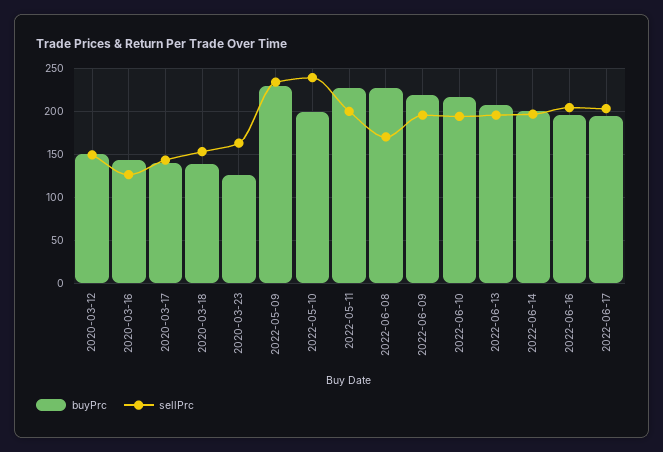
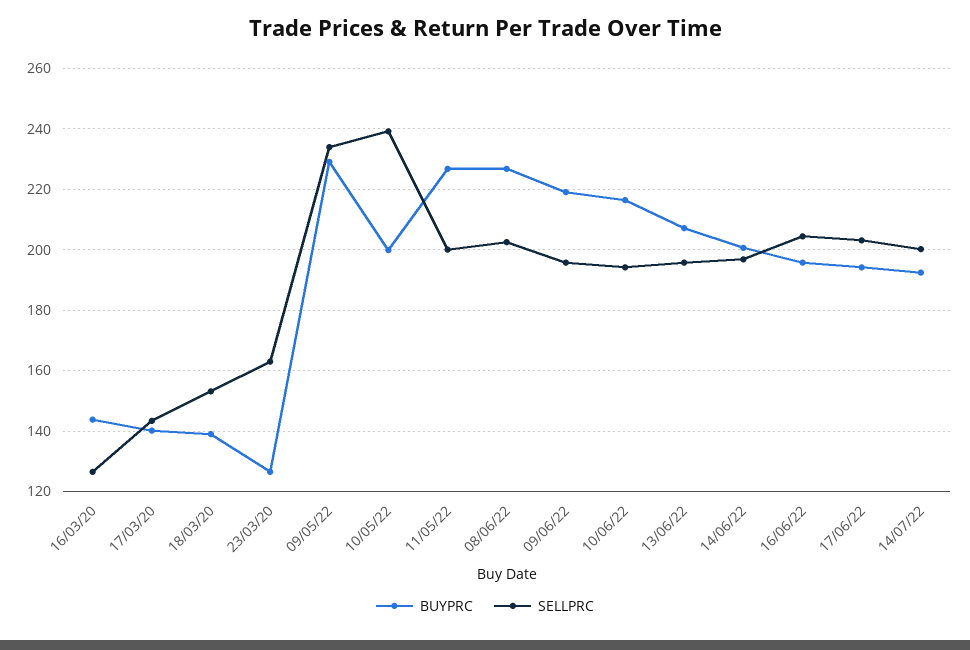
buyPrc, 2020-03-12: 150 -> none
sellPrc, 2020-03-12: 150 -> none
sellPrc, 2022-06-08: 170 -> 202
buyPrc, 14/07/22: none -> 192
sellPrc, 14/07/22: none -> 200

